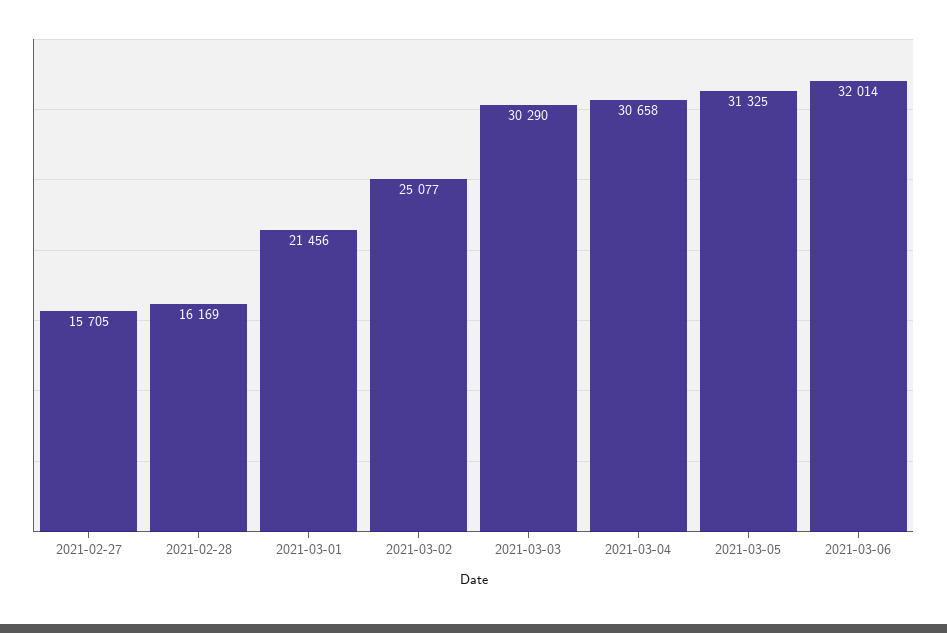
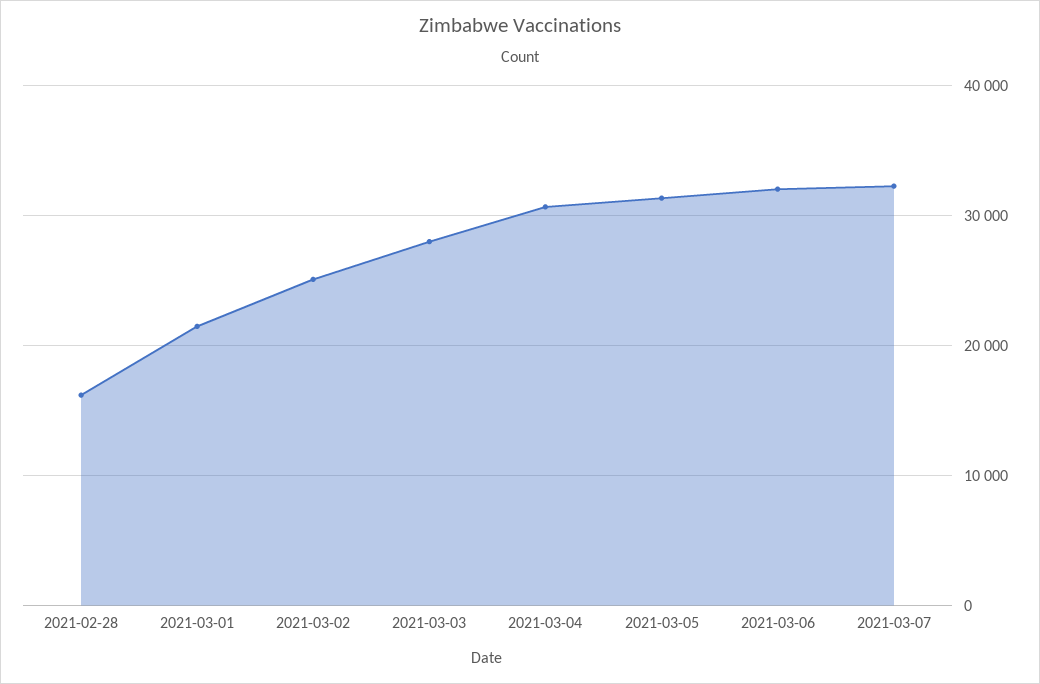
2021-02-27: 15705 -> none
2021-03-03: 30290 -> 28000
2021-03-07: none -> 32000

